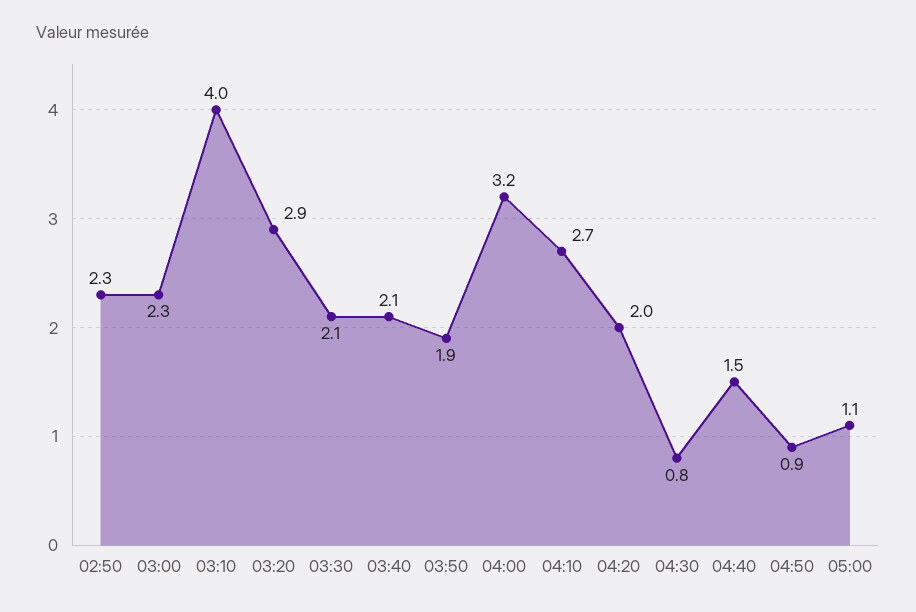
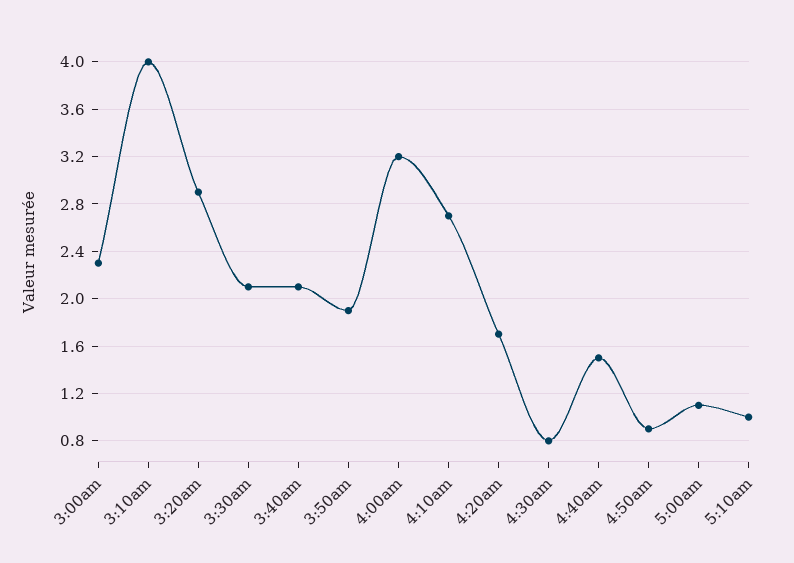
02:50: 2.3 -> none
04:20: 2 -> 1.7
5:10am: none -> 1

